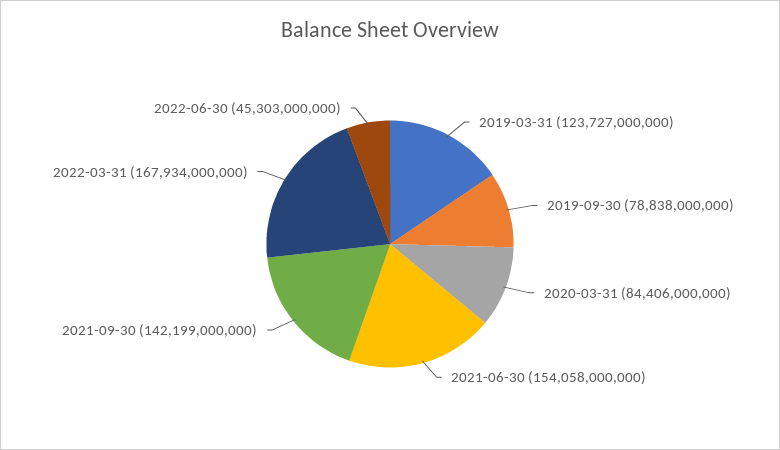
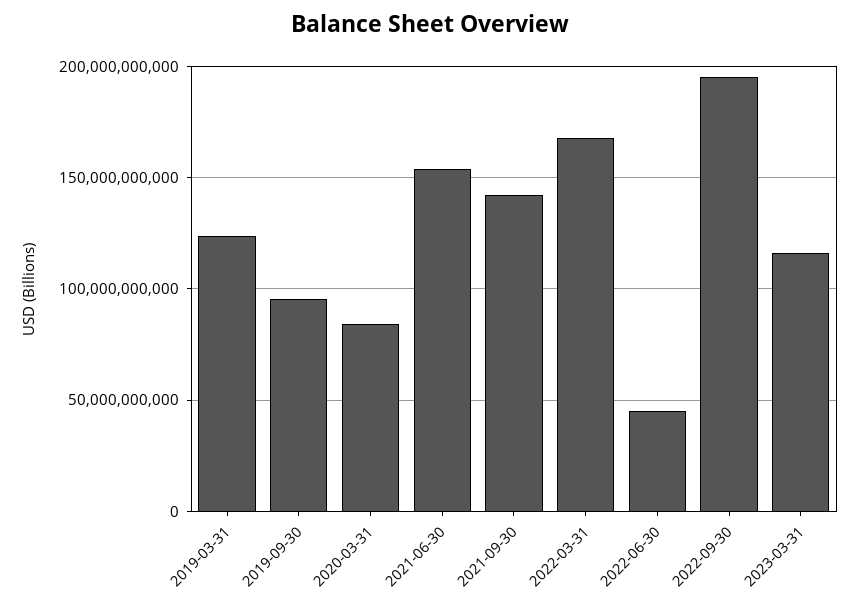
2019-09-30: 78838000000 -> 95000000000
2022-09-30: none -> 195000000000
2023-03-31: none -> 115000000000

